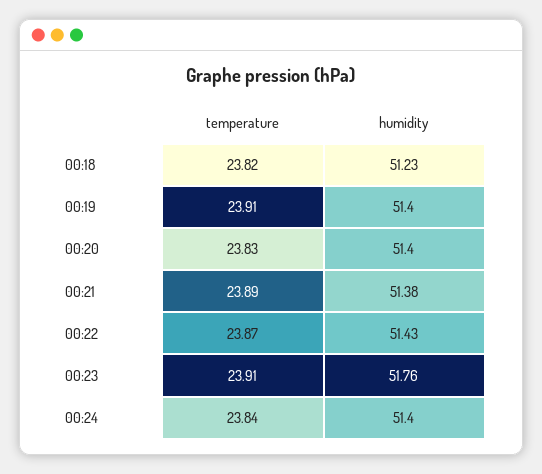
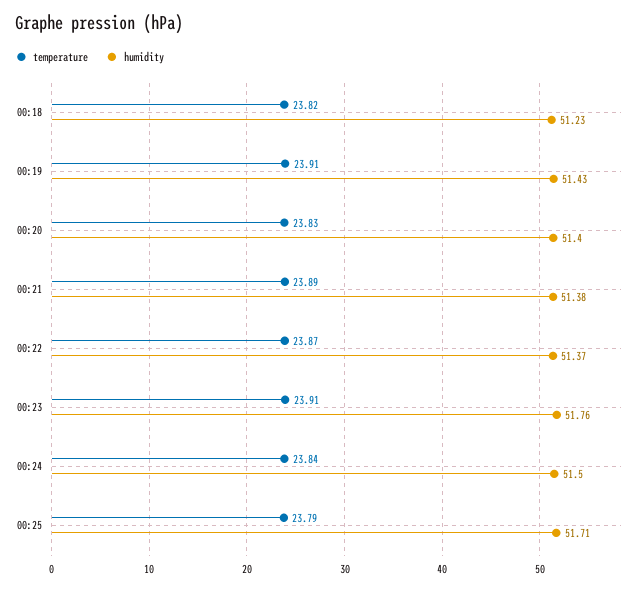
humidity, 00:19: 51.4 -> 51.43
humidity, 00:22: 51.43 -> 51.37
humidity, 00:24: 51.4 -> 51.5
temperature, 00:25: none -> 23.79
humidity, 00:25: none -> 51.71

